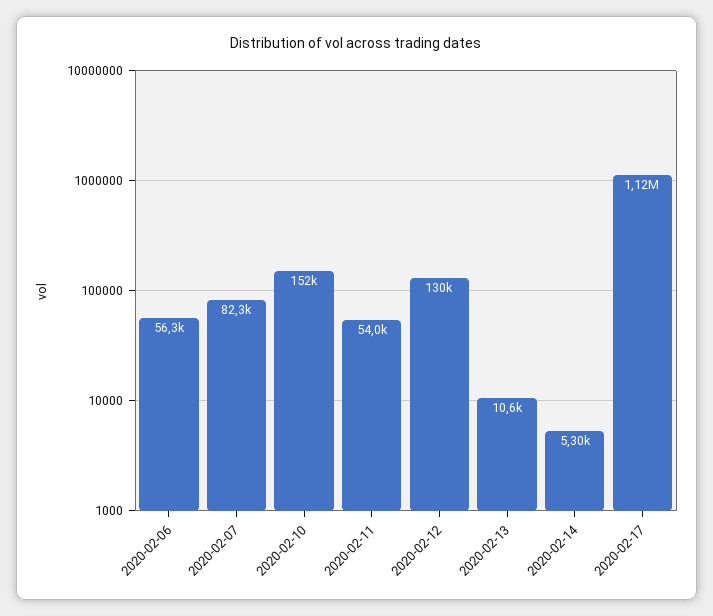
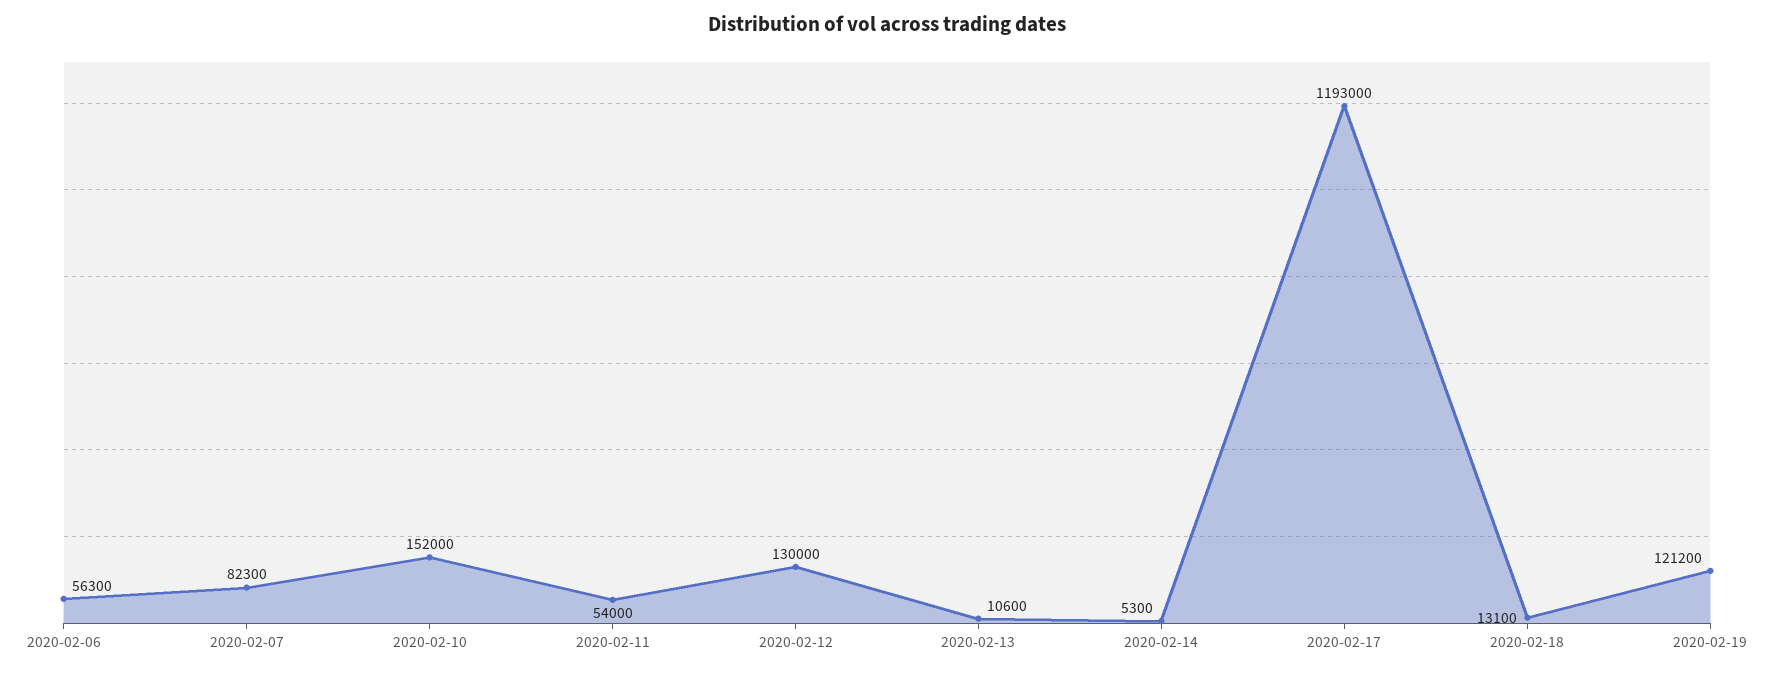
2020-02-17: 1120000 -> 1193000
2020-02-18: none -> 13100
2020-02-19: none -> 121200

